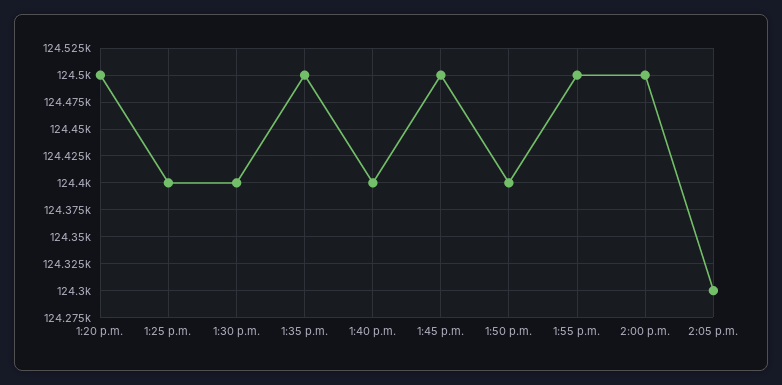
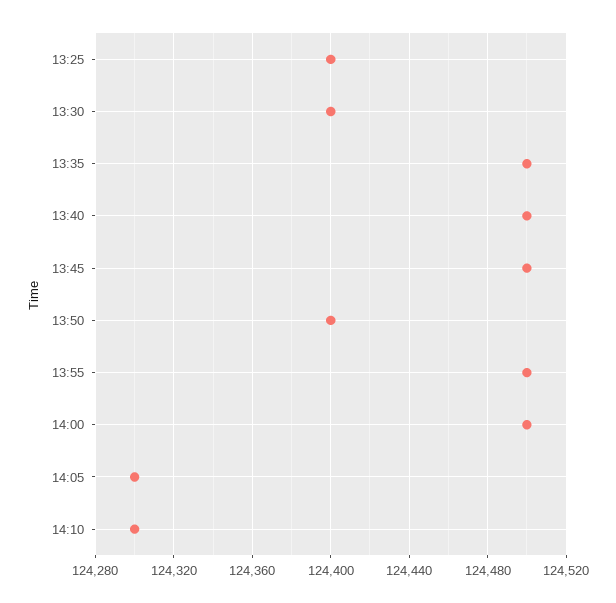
1:20 p.m.: 124500 -> none
1:40 p.m.: 124400 -> 124500
14:10: none -> 124300

